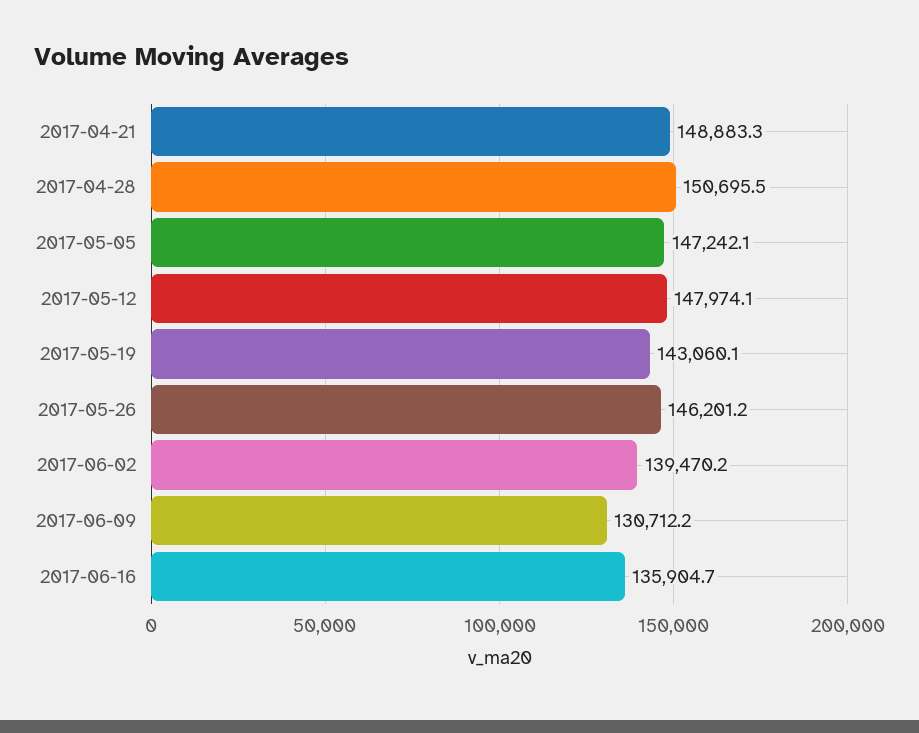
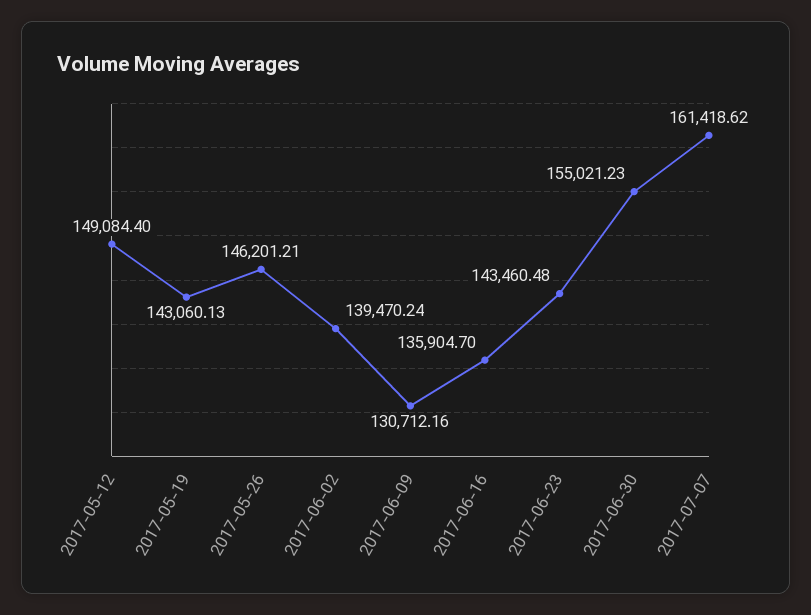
2017-04-21: 148883.3 -> none
2017-04-28: 150695.5 -> none
2017-05-05: 147242.1 -> none
2017-05-12: 147974.1 -> 149084.4
2017-06-23: none -> 143460.48
2017-06-30: none -> 155021.23
2017-07-07: none -> 161418.62

